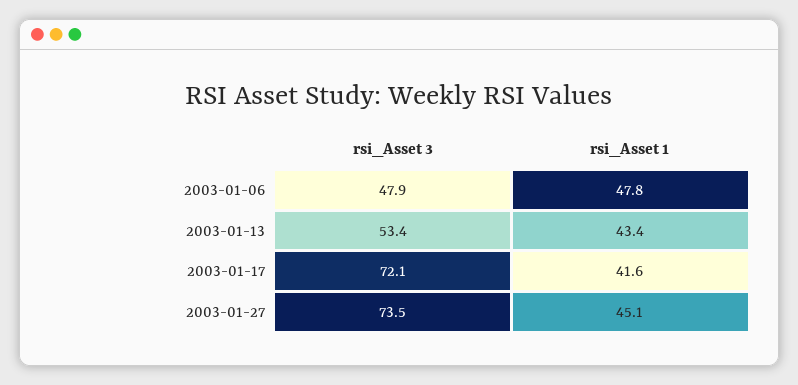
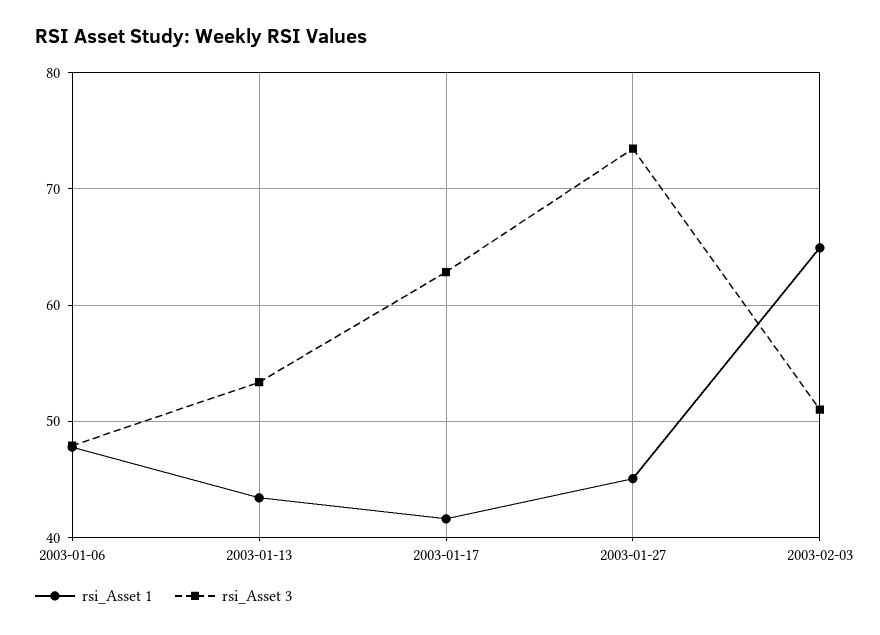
rsi_Asset 3, 2003-01-17: 72.1 -> 63
rsi_Asset 1, 2003-02-03: none -> 65
rsi_Asset 3, 2003-02-03: none -> 51

